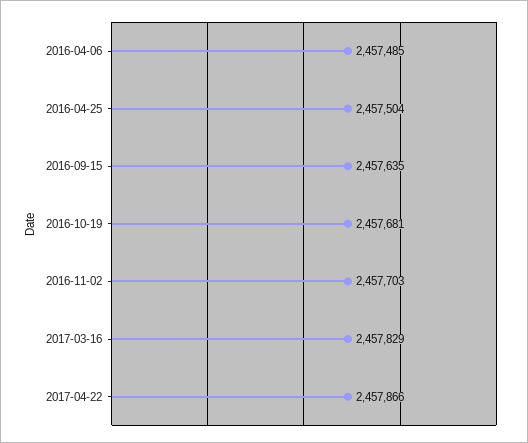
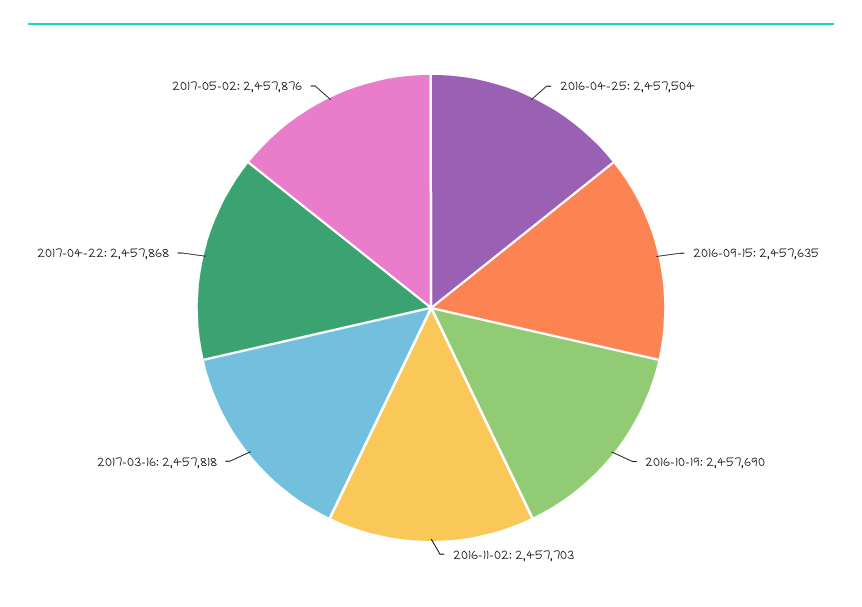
2016-04-06: 2457485 -> none
2016-10-19: 2457681 -> 2457690
2017-03-16: 2457829 -> 2457818
2017-04-22: 2457866 -> 2457868
2017-05-02: none -> 2457876

